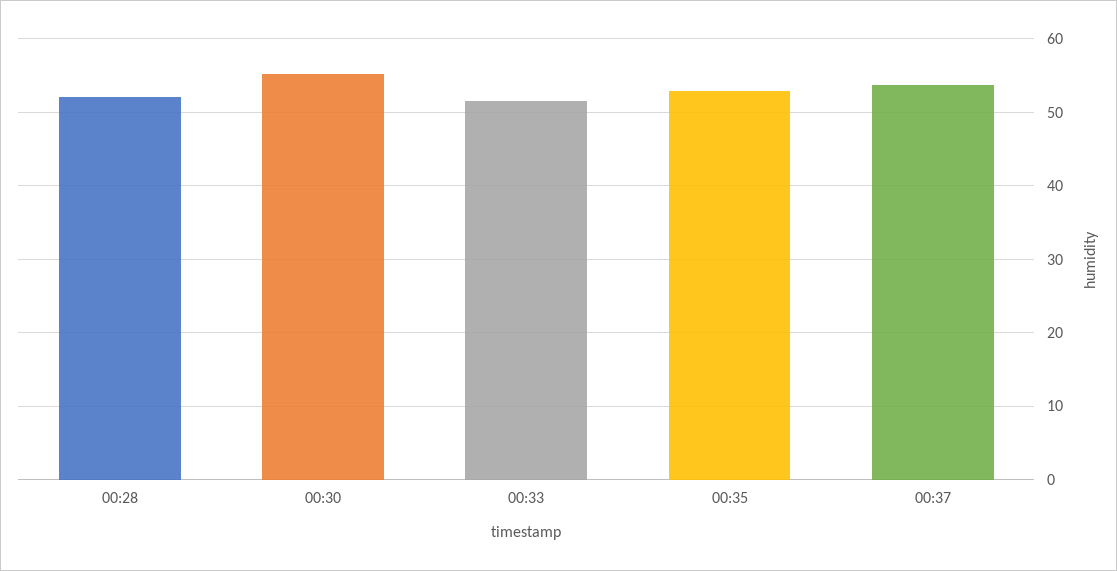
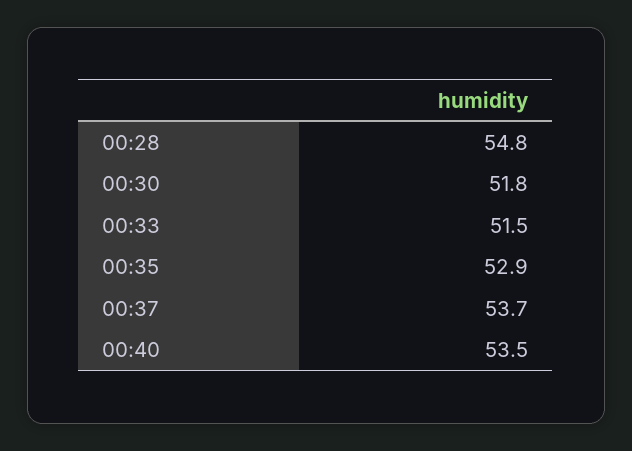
00:28: 52 -> 54.8
00:30: 55 -> 51.8
00:40: none -> 53.5

